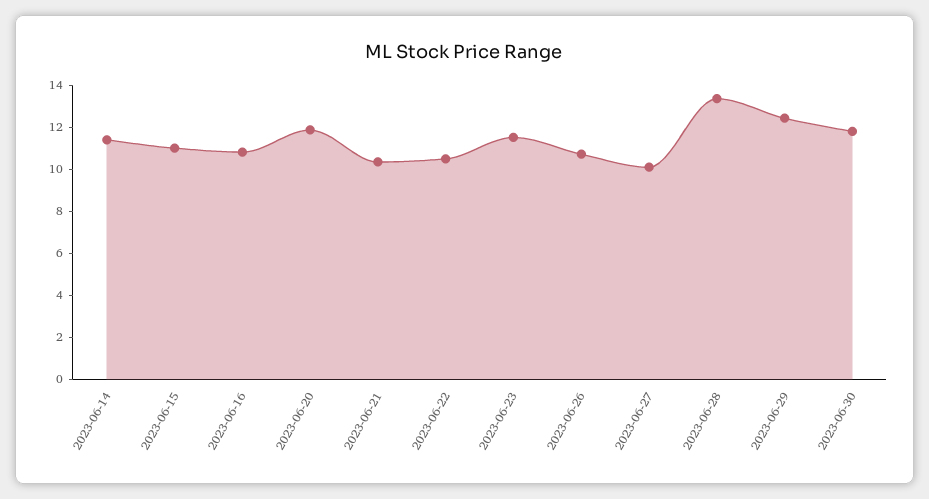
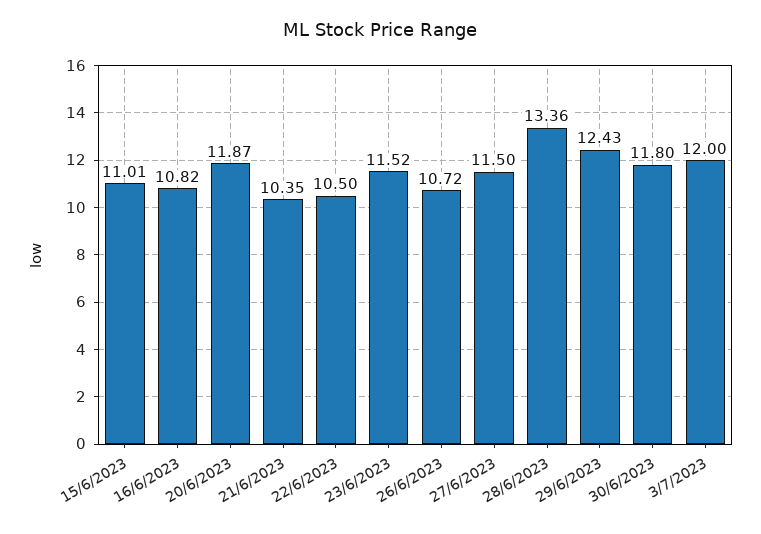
2023-06-14: 11.5 -> none
2023-06-27: 10 -> 11.5
3/7/2023: none -> 12

